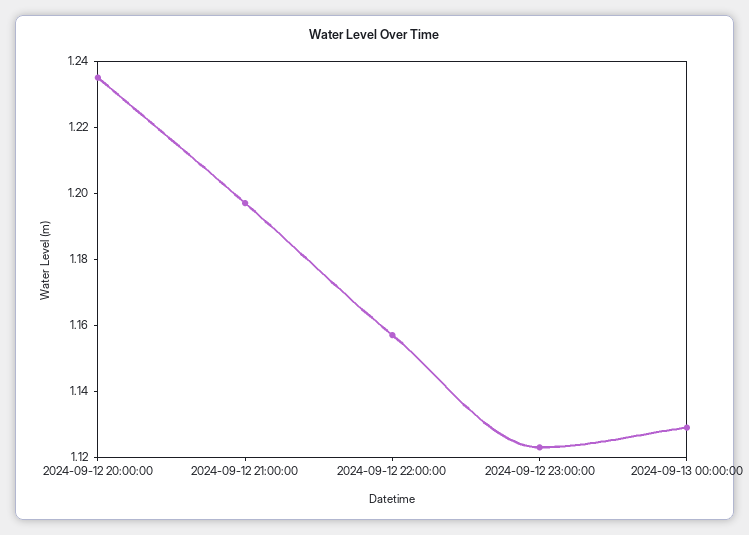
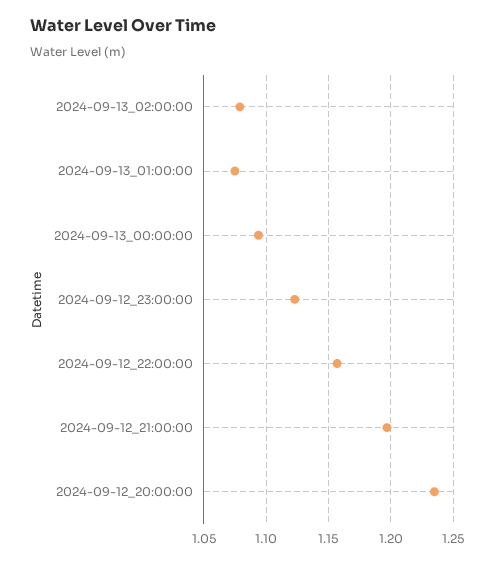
2024-09-13 00:00:00: 1.13 -> 1.095
2024-09-13_02:00:00: none -> 1.08
2024-09-13_01:00:00: none -> 1.075

